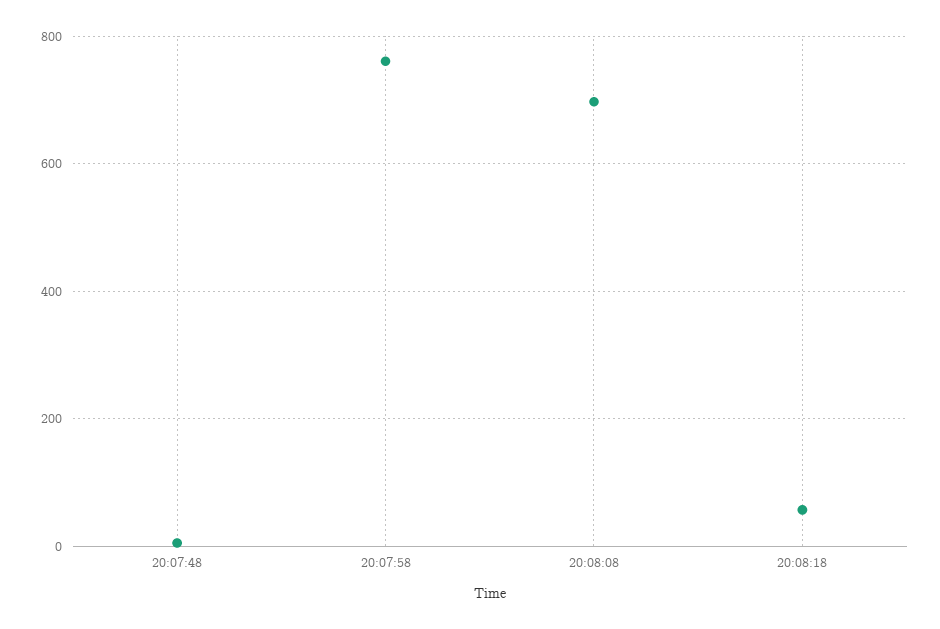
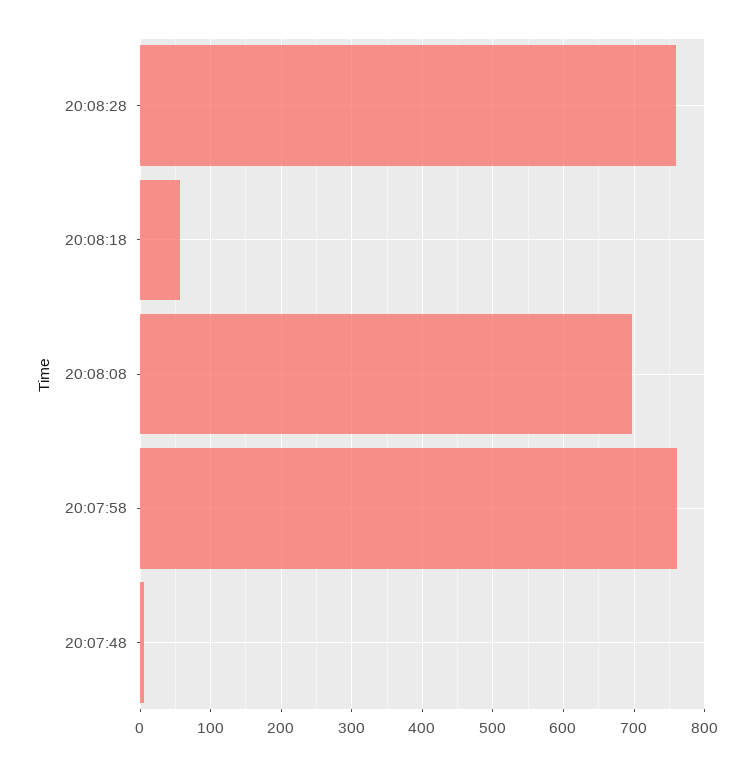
20:08:28: none -> 760

